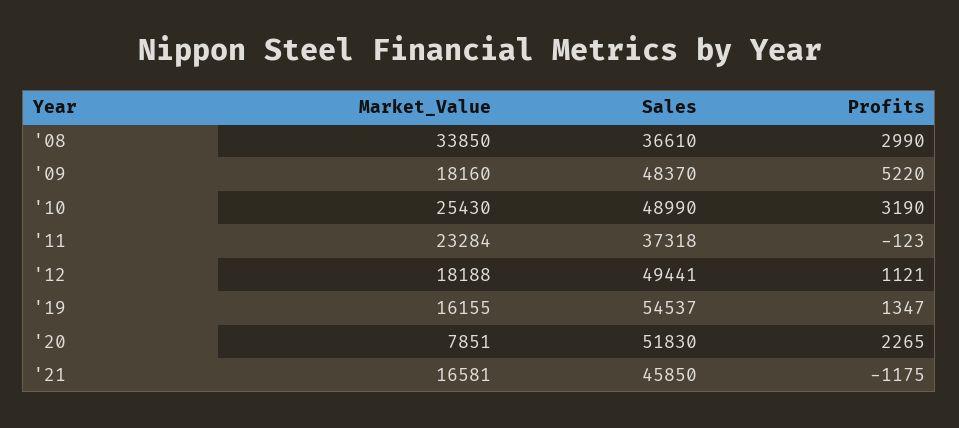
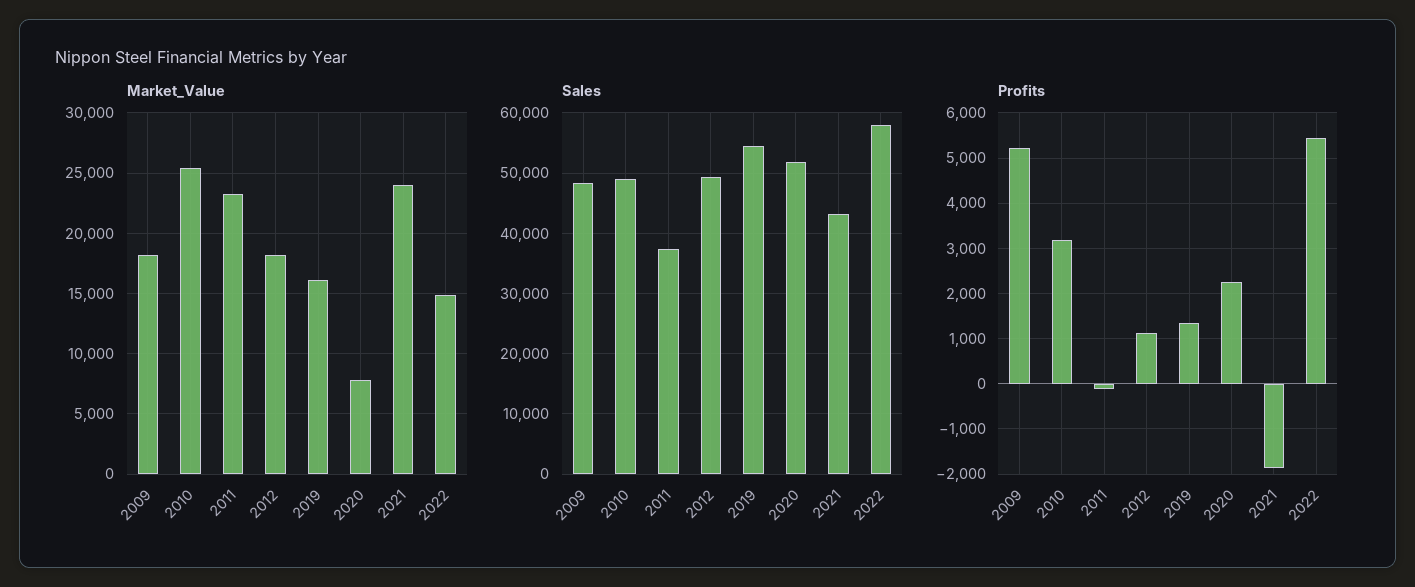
Market_Value, '08: 33850 -> none
Sales, '08: 36610 -> none
Profits, '08: 2990 -> none
Market_Value, '21: 16581 -> 24000
Sales, '21: 45850 -> 43000
Profits, '21: -1175 -> -1800
Market_Value, 2022: none -> 15000
Sales, 2022: none -> 58000
Profits, 2022: none -> 5400

